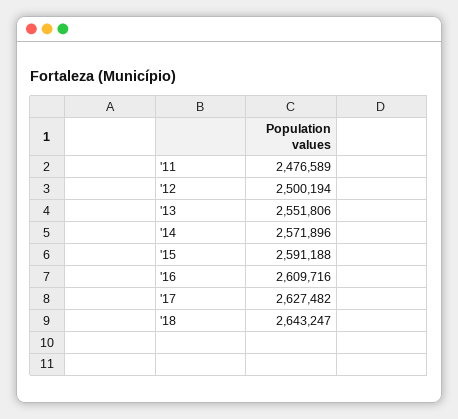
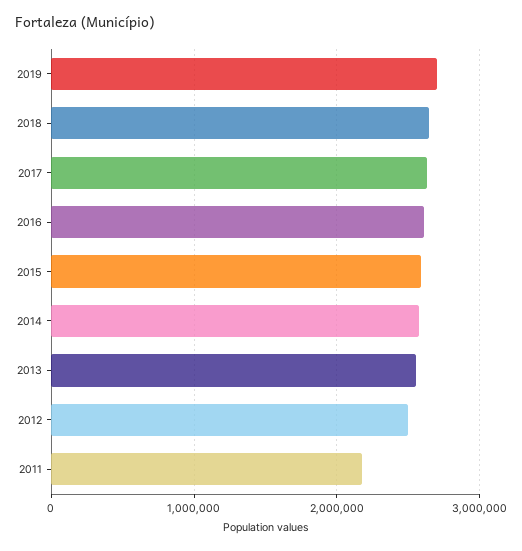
'11: 2476589 -> 2200000
2019: none -> 2700000

